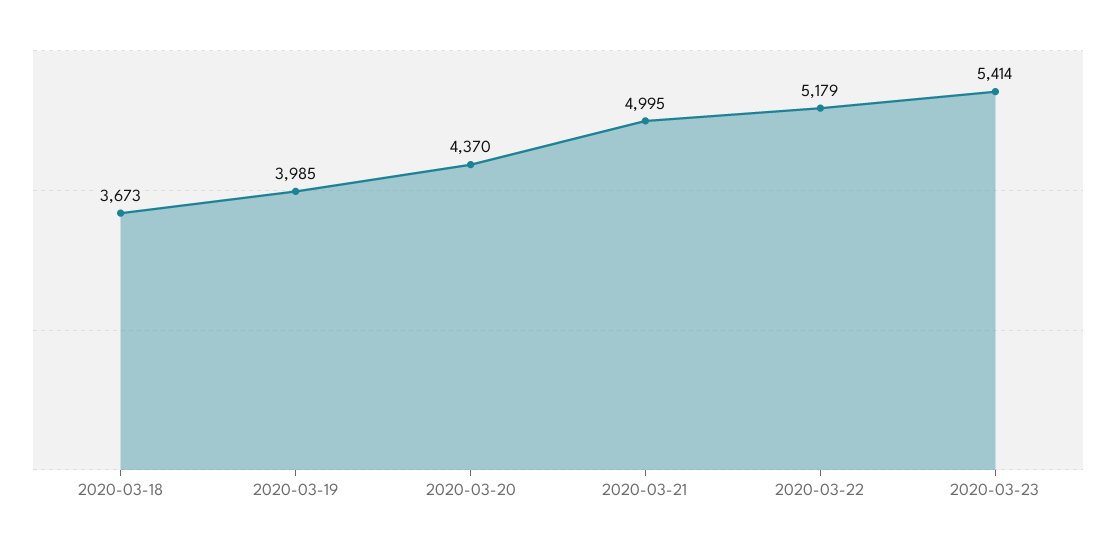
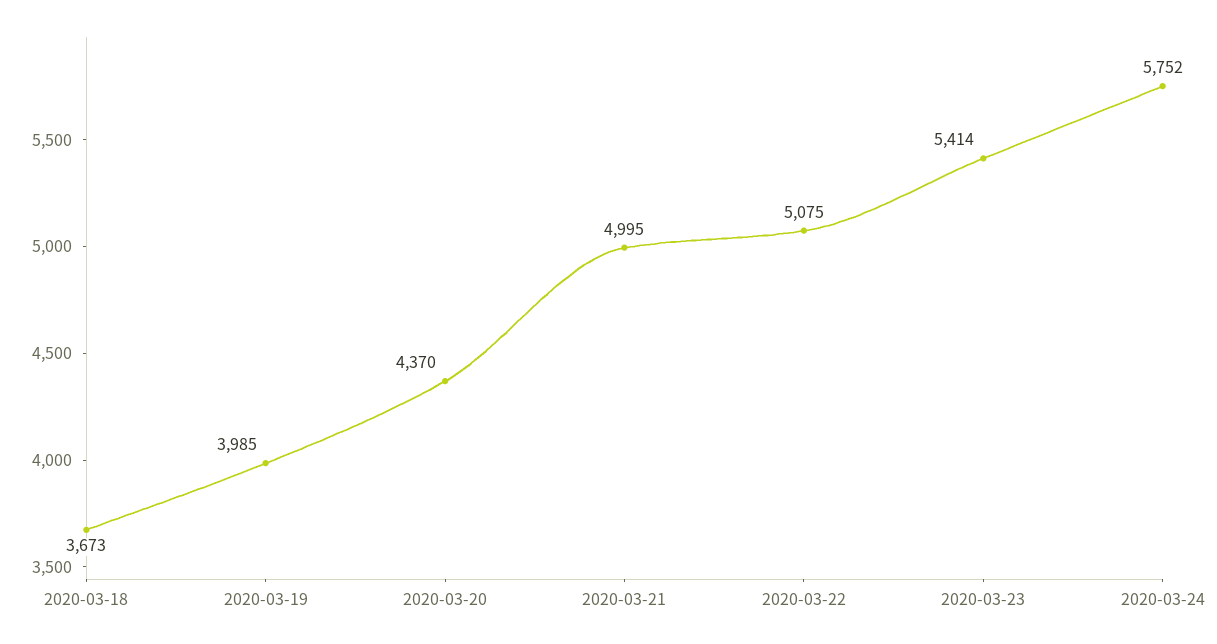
2020-03-22: 5179 -> 5075
2020-03-24: none -> 5752

